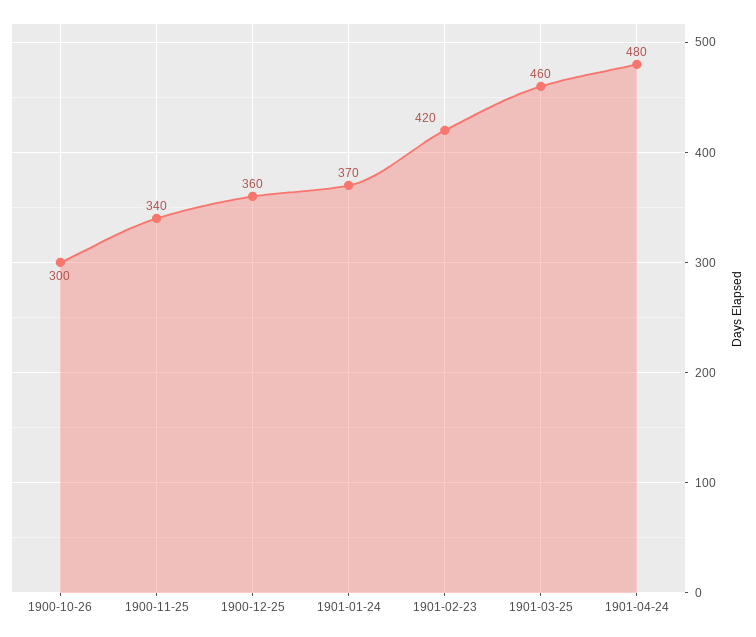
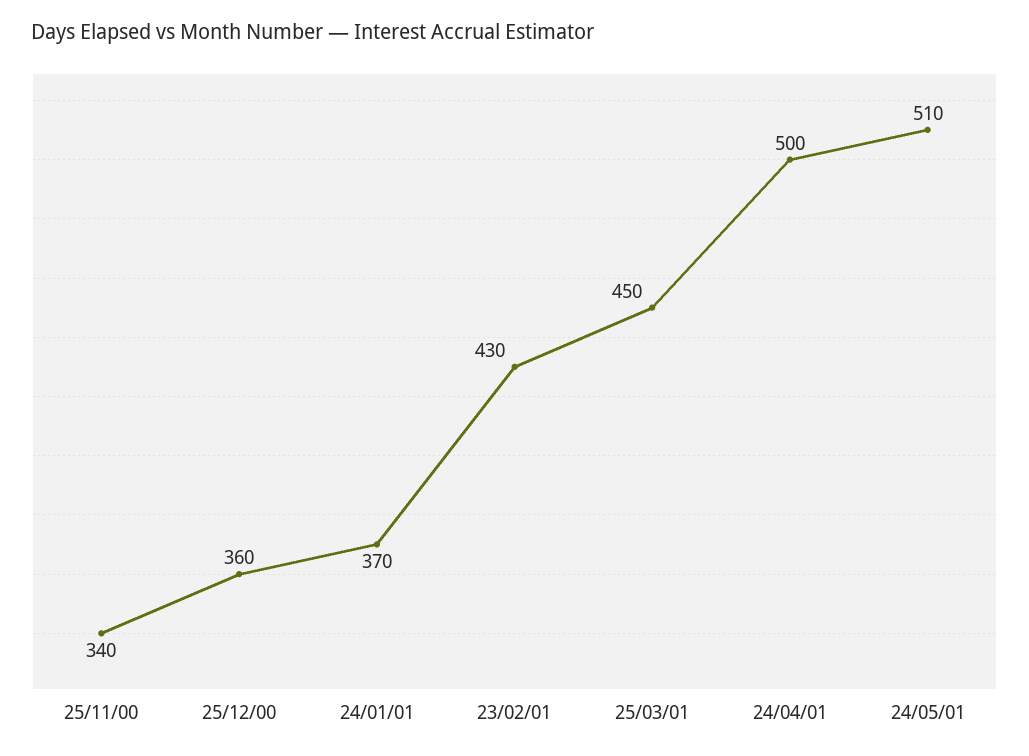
1900-10-26: 300 -> none
1901-02-23: 420 -> 430
1901-03-25: 460 -> 450
1901-04-24: 480 -> 500
24/05/01: none -> 510

